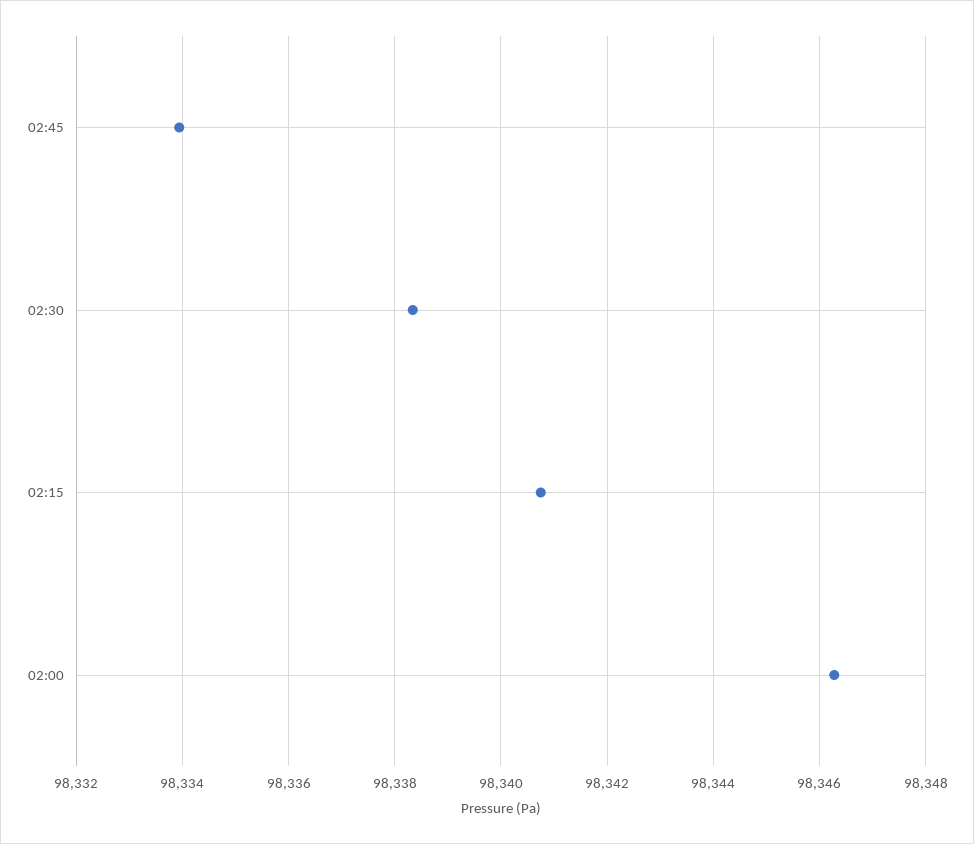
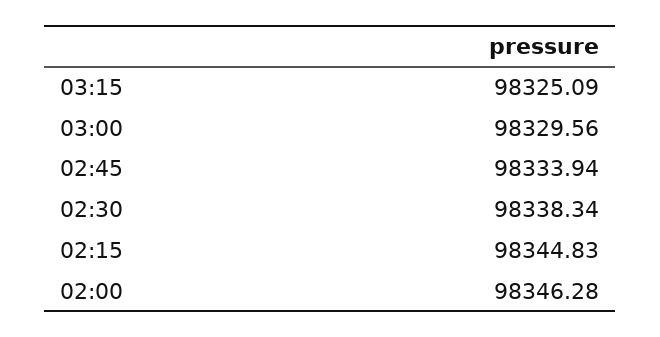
02:15: 98340.8 -> 98344.83
03:15: none -> 98325.09
03:00: none -> 98329.56

